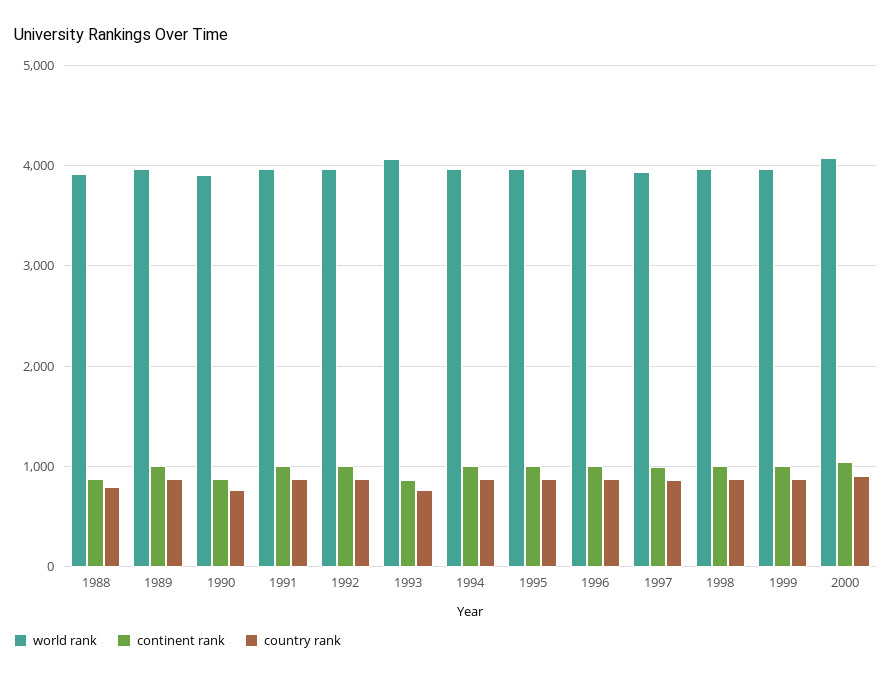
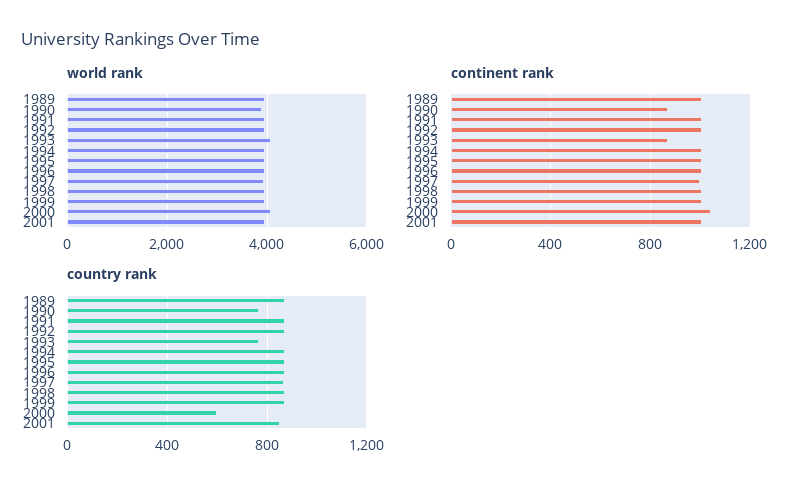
world rank, 1988: 3900 -> none
continent rank, 1988: 900 -> none
country rank, 1988: 800 -> none
country rank, 2000: 900 -> 600
world rank, 2001: none -> 4000
continent rank, 2001: none -> 1000
country rank, 2001: none -> 850

